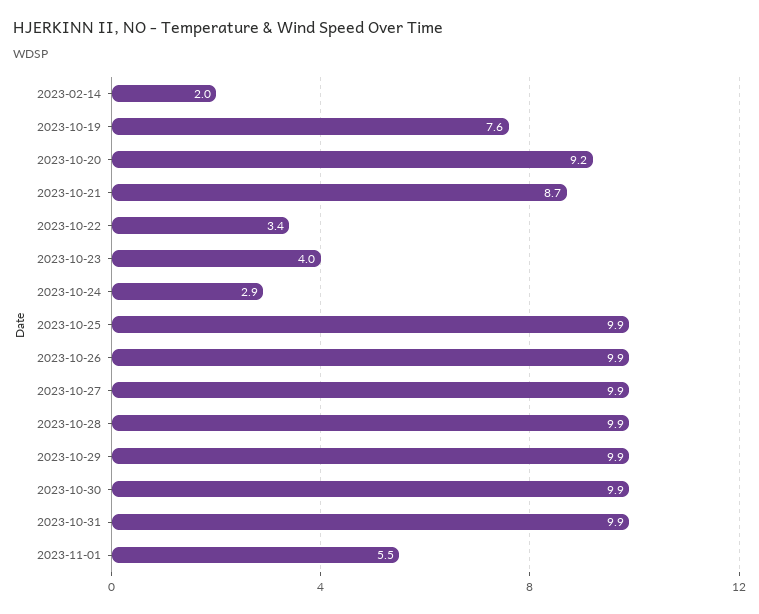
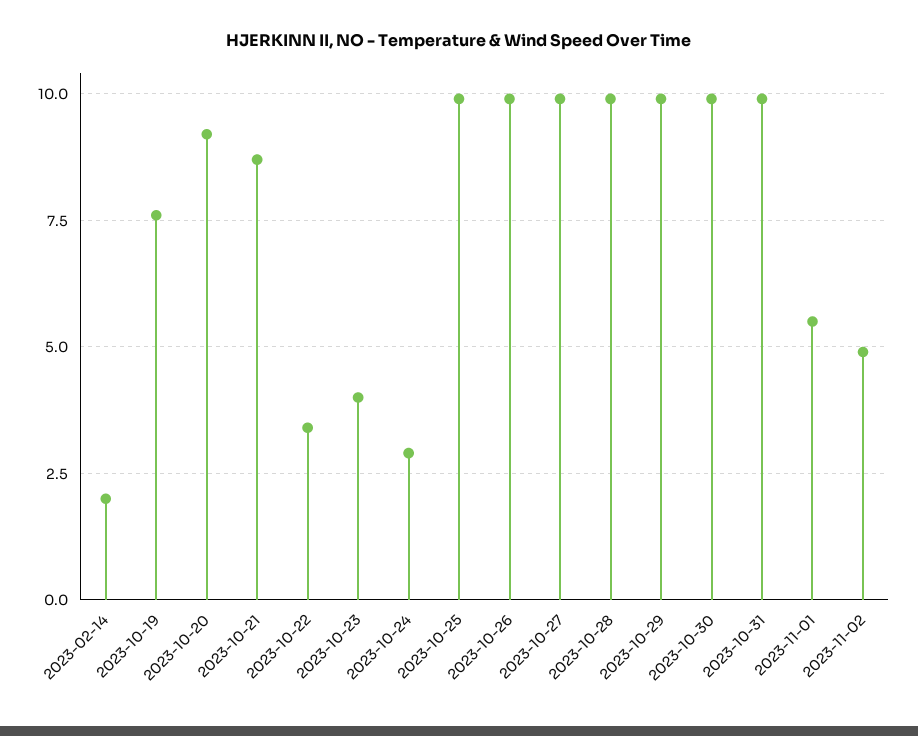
2023-11-02: none -> 5

